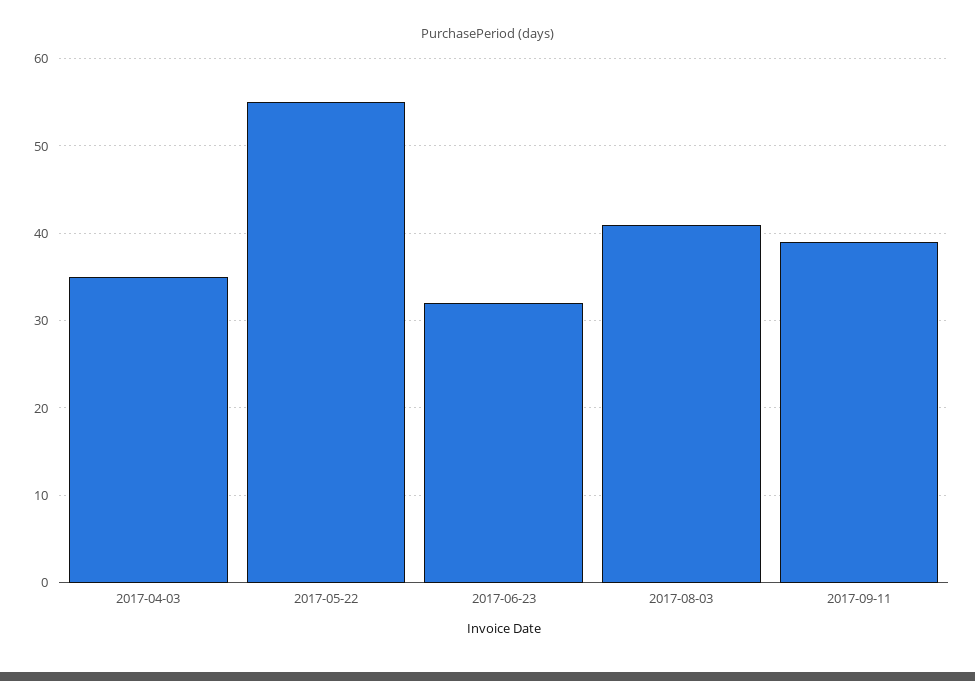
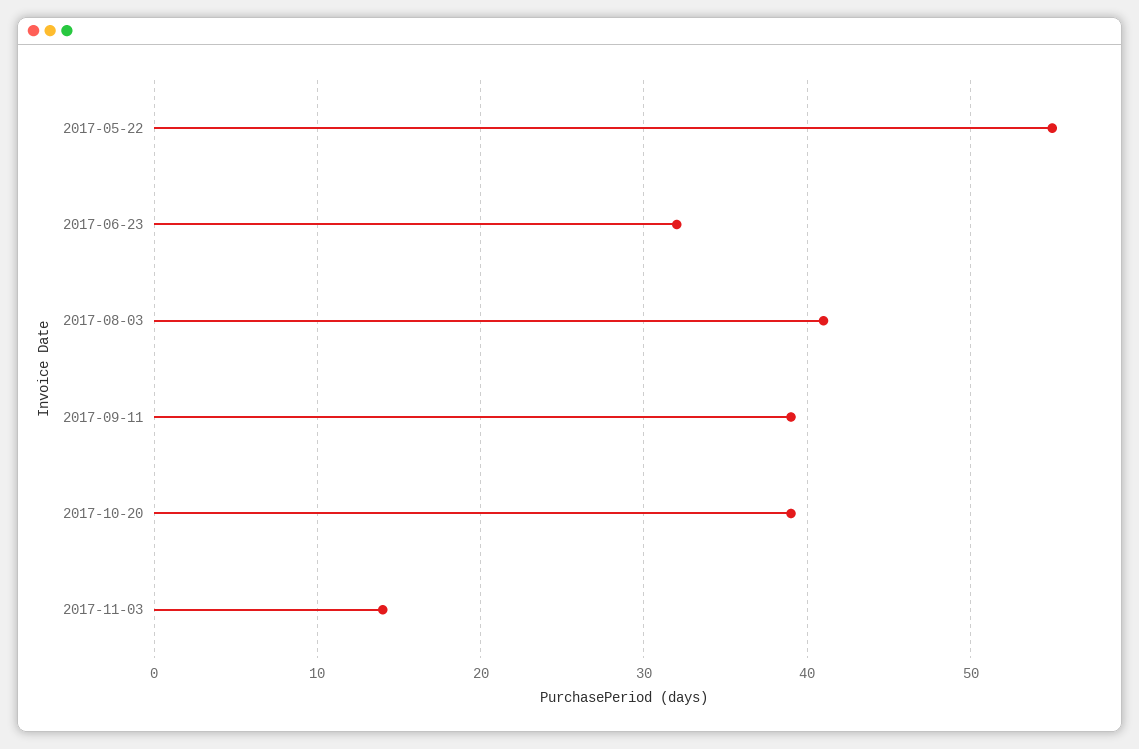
2017-04-03: 35 -> none
2017-10-20: none -> 39
2017-11-03: none -> 14

